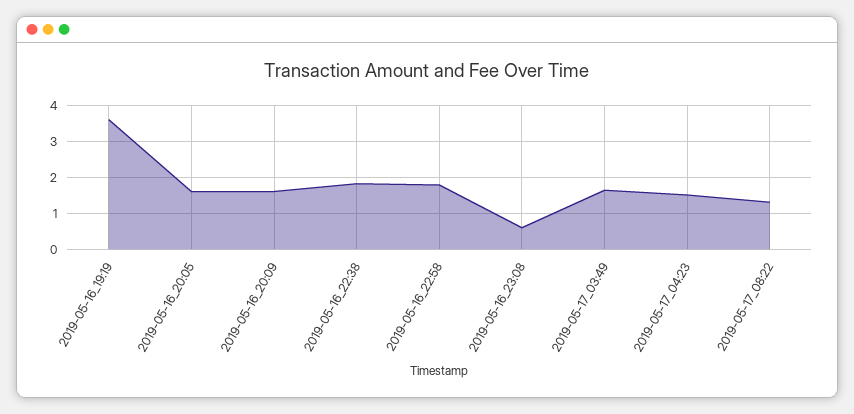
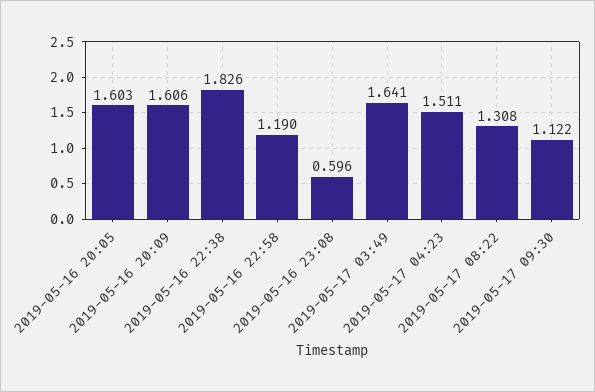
2019-05-16_19:19: 3.6 -> none
2019-05-16_22:58: 1.8 -> 1.19
2019-05-17 09:30: none -> 1.122

